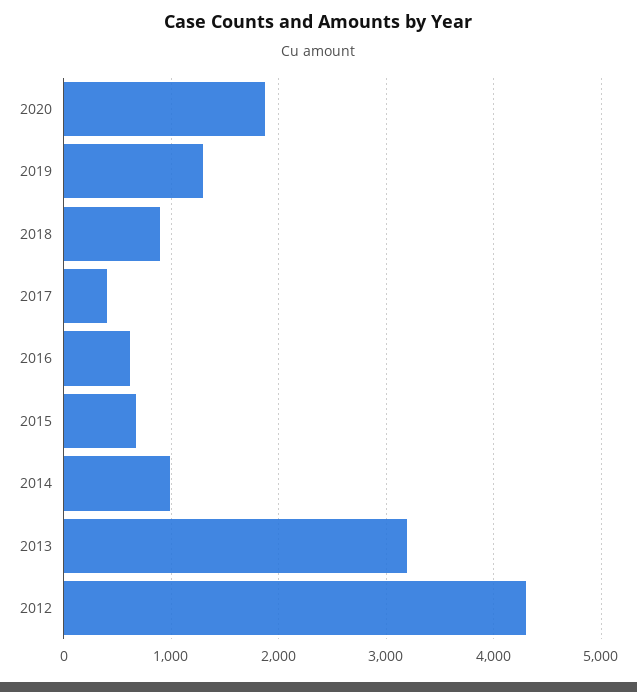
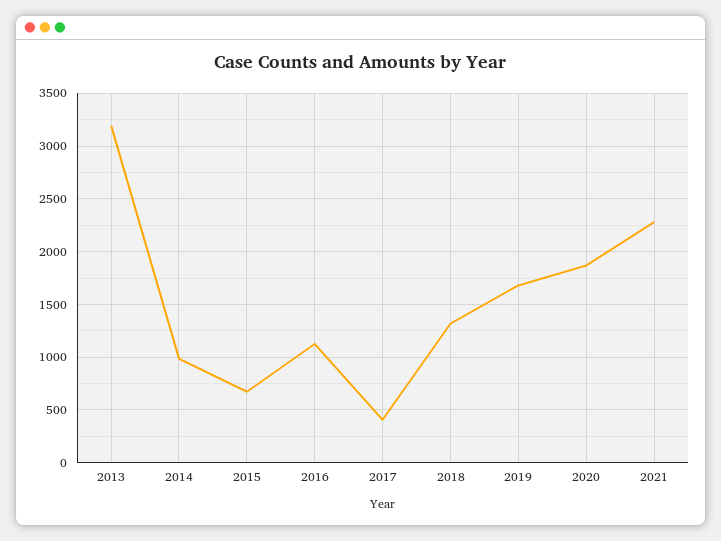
2019: 1300 -> 1700
2018: 900 -> 1300
2016: 600 -> 1100
2012: 4300 -> none
2021: none -> 2300

